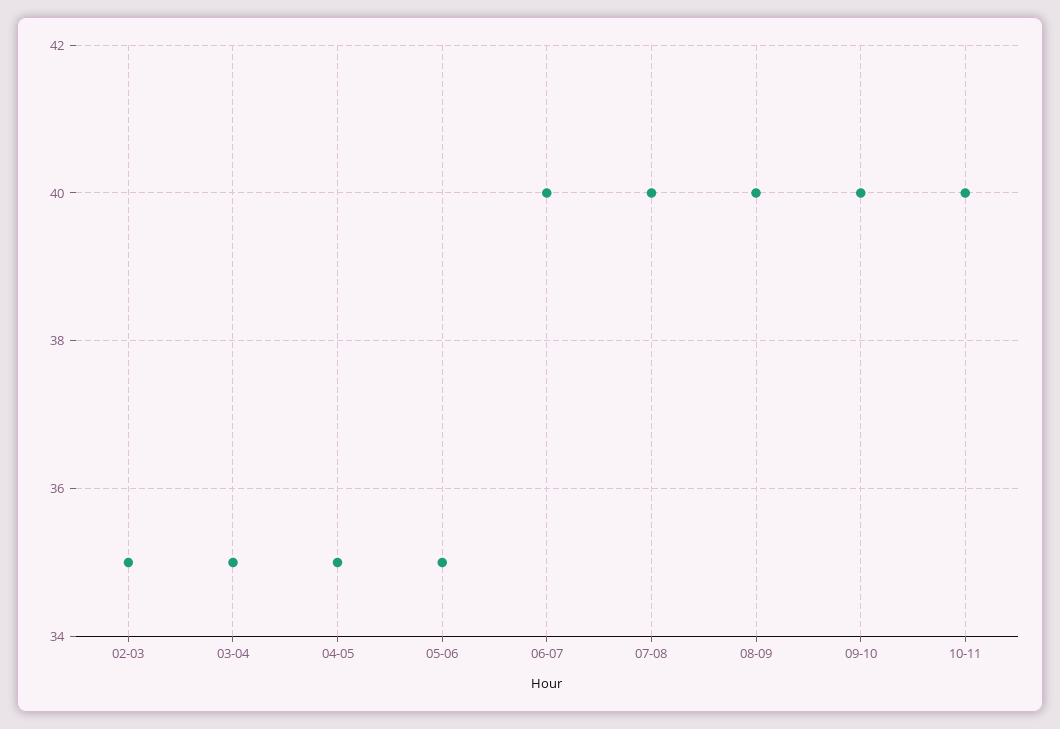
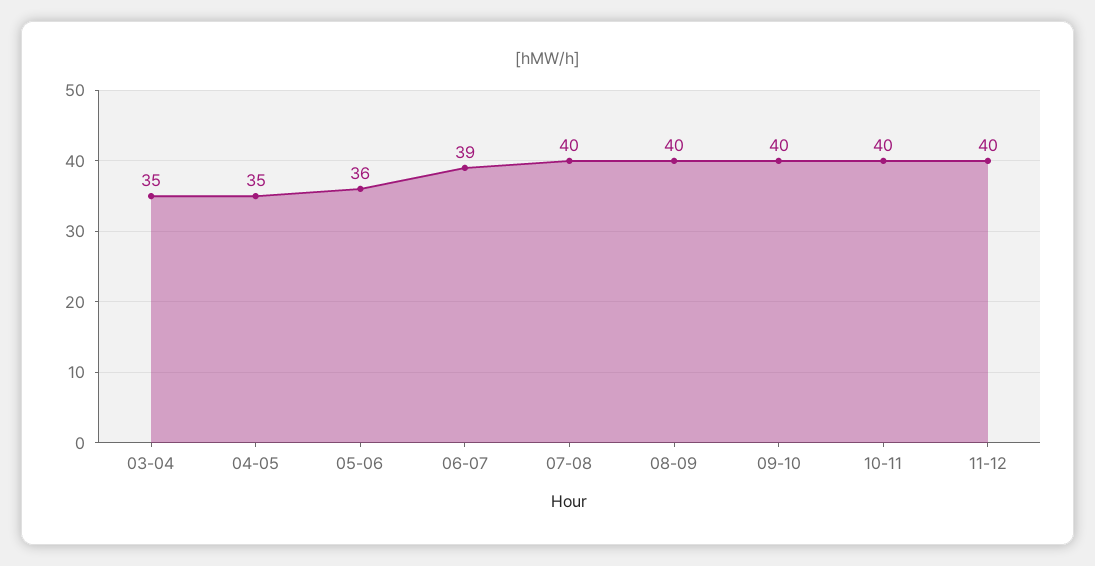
02-03: 35 -> none
05-06: 35 -> 36
06-07: 40 -> 39
11-12: none -> 40

